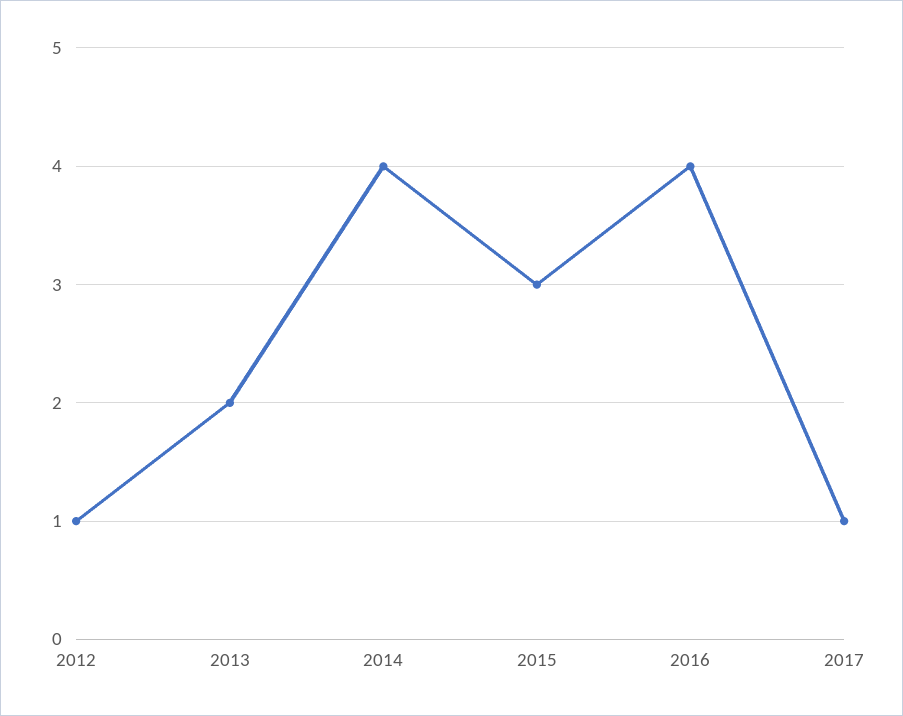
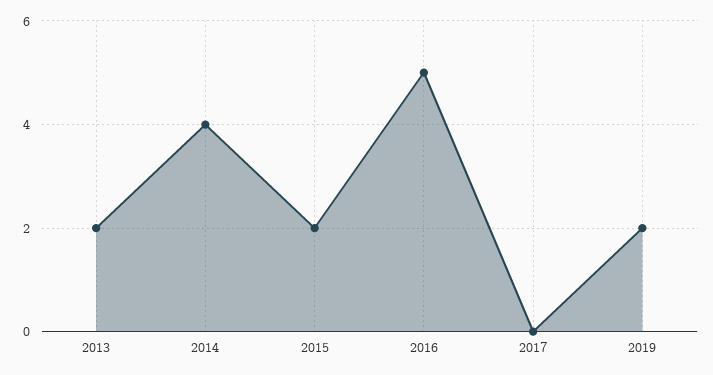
2012: 1 -> none
2015: 3 -> 2
2016: 4 -> 5
2017: 1 -> 0
2019: none -> 2

